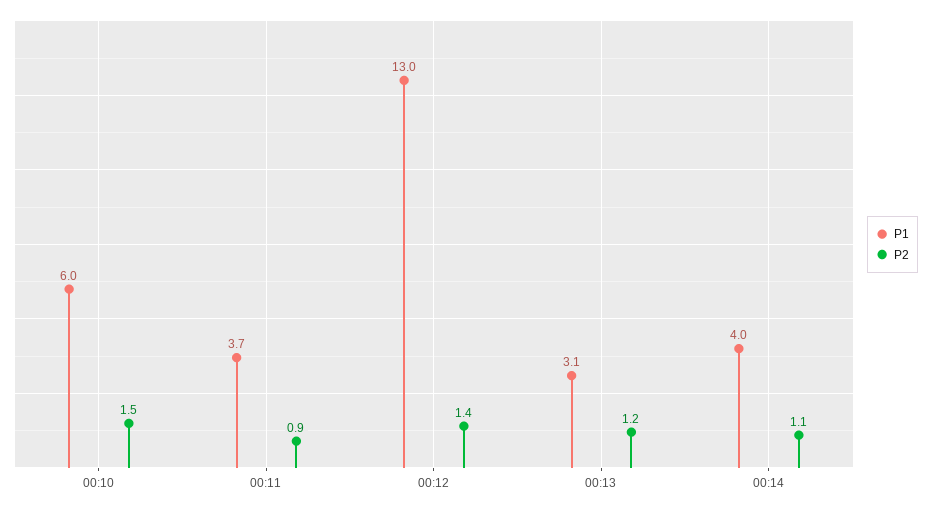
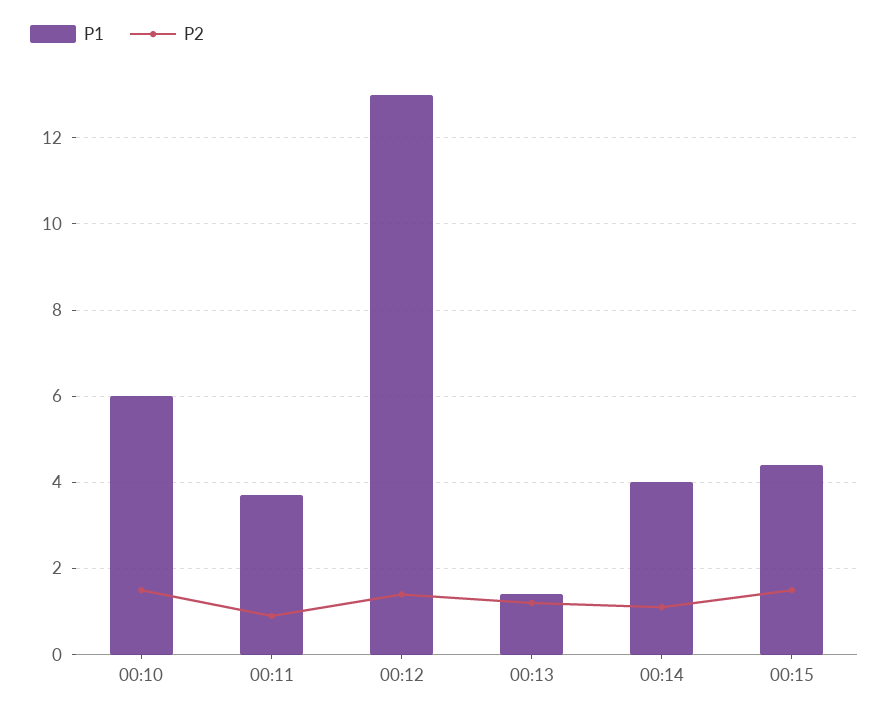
P1, 00:13: 3.1 -> 1.5
P1, 00:15: none -> 4.5
P2, 00:15: none -> 1.5

